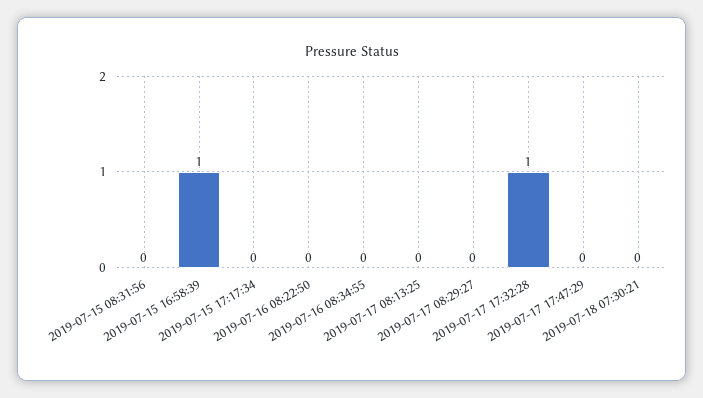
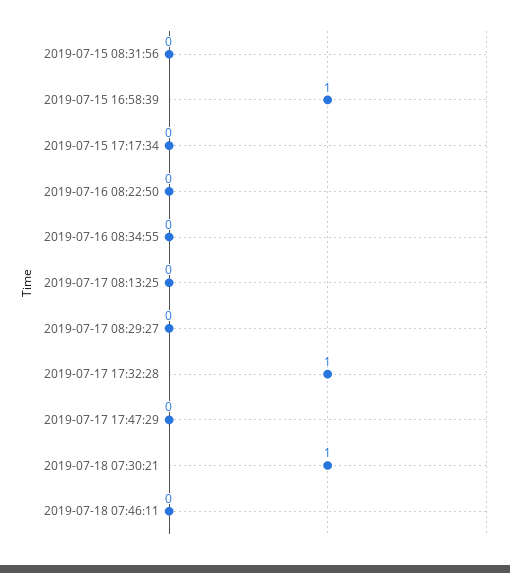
2019-07-18 07:30:21: 0 -> 1
2019-07-18 07:46:11: none -> 0

